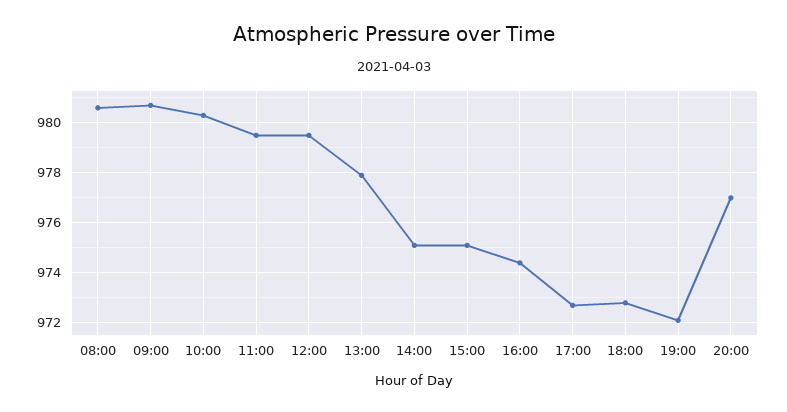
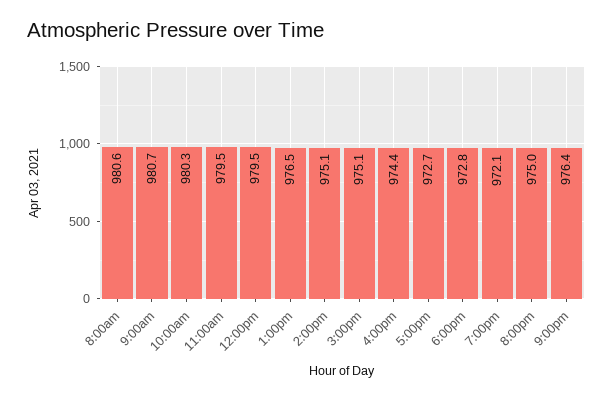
13:00: 978 -> 976.5
20:00: 977 -> 975
9:00pm: none -> 976.4

